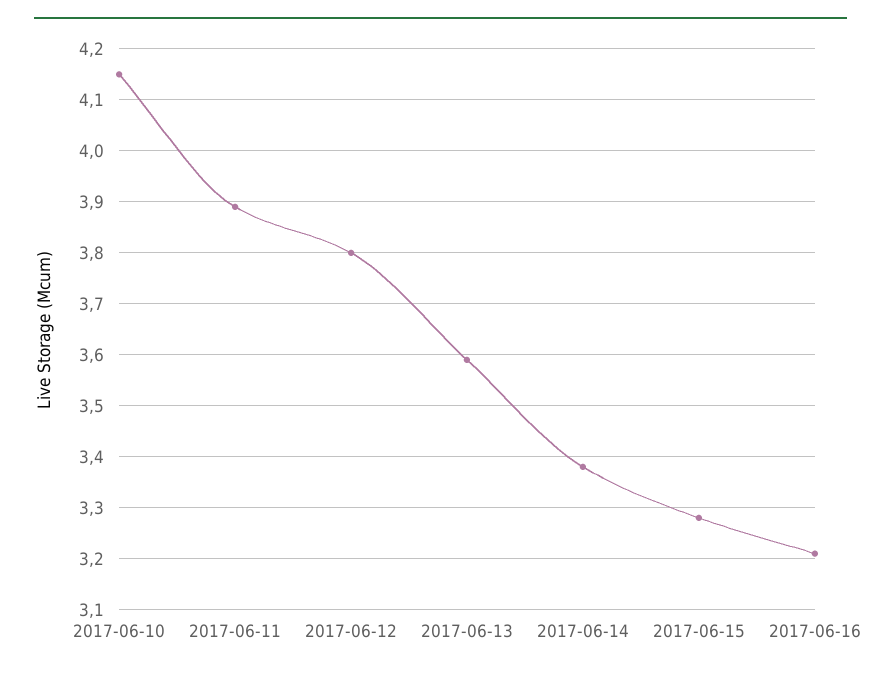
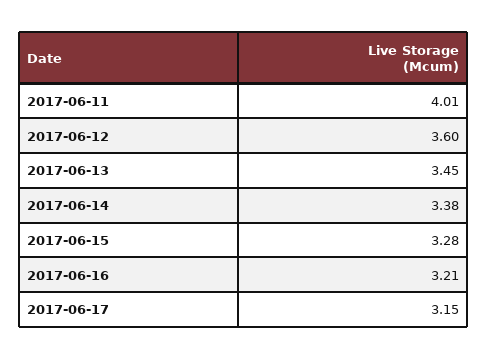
2017-06-10: 4.15 -> none
2017-06-11: 3.9 -> 4.01
2017-06-12: 3.8 -> 3.6
2017-06-13: 3.6 -> 3.45
2017-06-17: none -> 3.15

